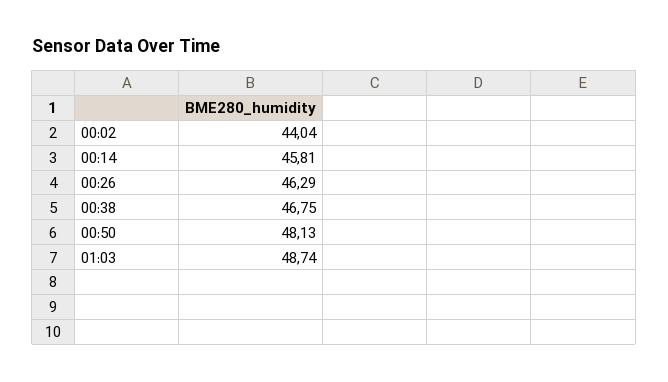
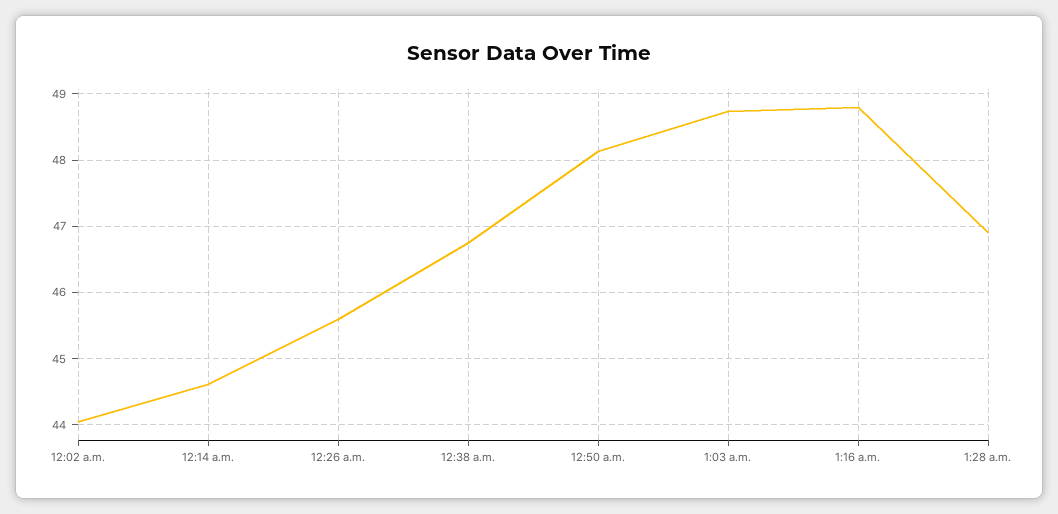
00:14: 45.81 -> 44.6
00:26: 46.29 -> 45.6
1:16 a.m.: none -> 48.8
1:28 a.m.: none -> 46.9

